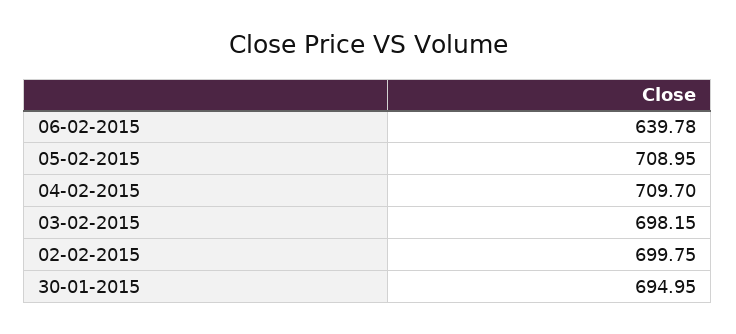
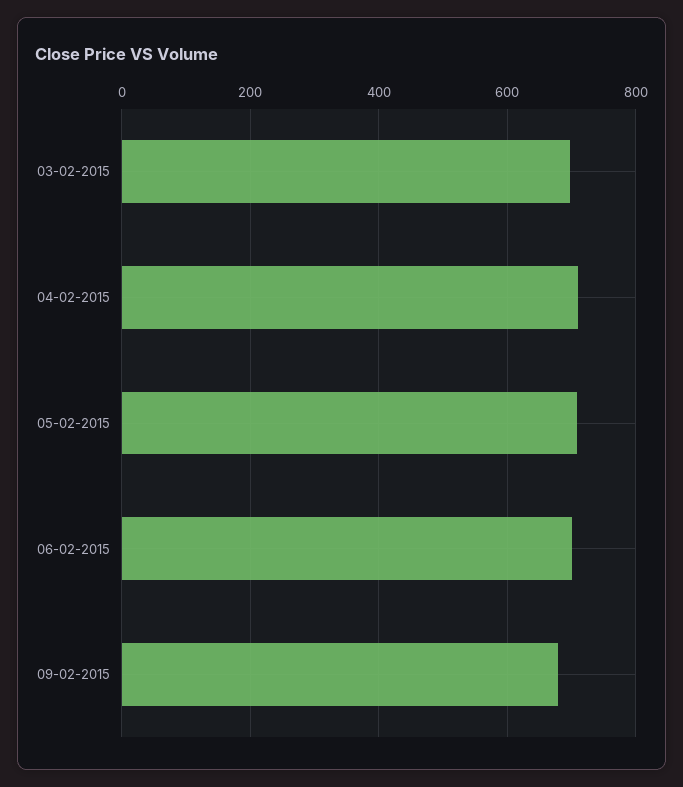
06-02-2015: 639.78 -> 700
02-02-2015: 699.75 -> none
30-01-2015: 694.95 -> none
09-02-2015: none -> 680

